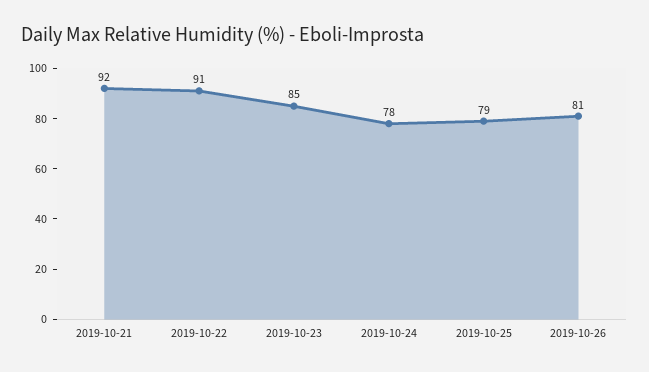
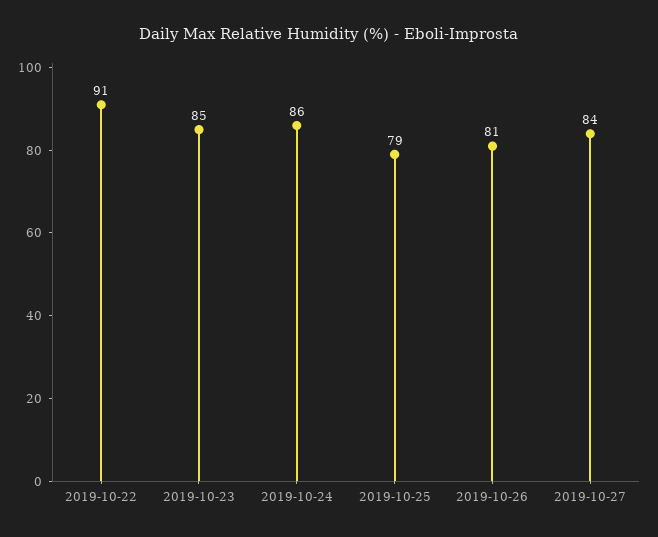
2019-10-21: 92 -> none
2019-10-24: 78 -> 86
2019-10-27: none -> 84

